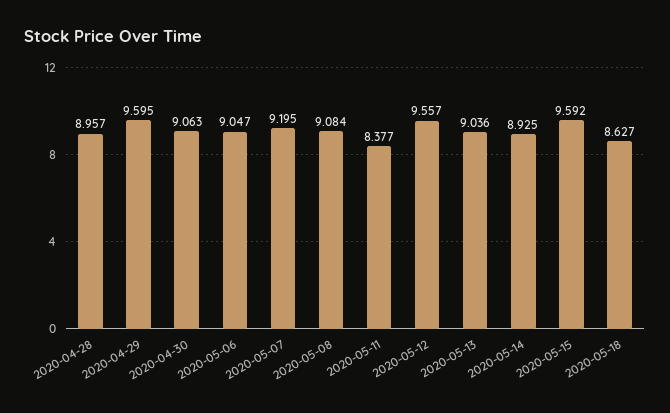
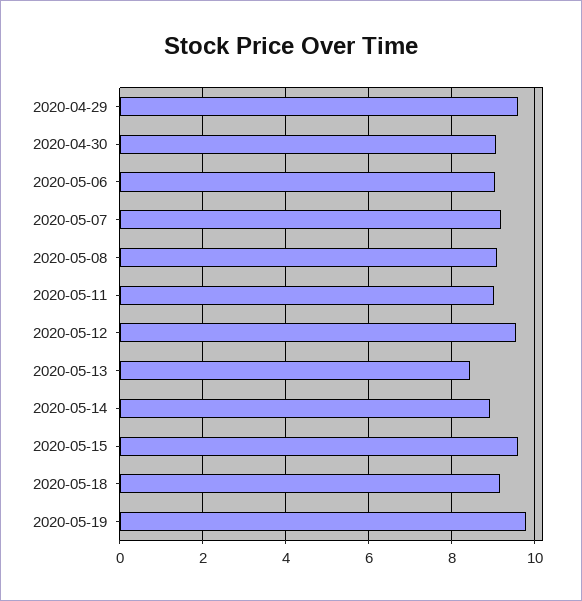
2020-04-28: 8.957 -> none
2020-05-11: 8.377 -> 9
2020-05-13: 9.036 -> 8.4
2020-05-18: 8.627 -> 9.2
2020-05-19: none -> 9.8

